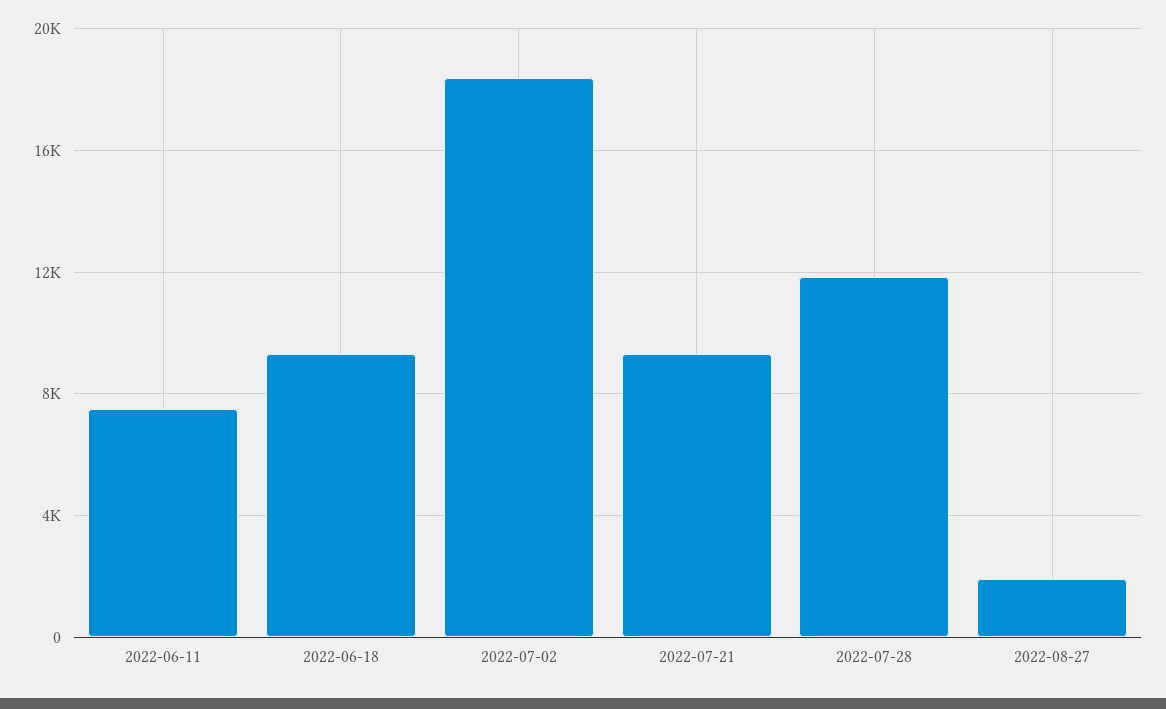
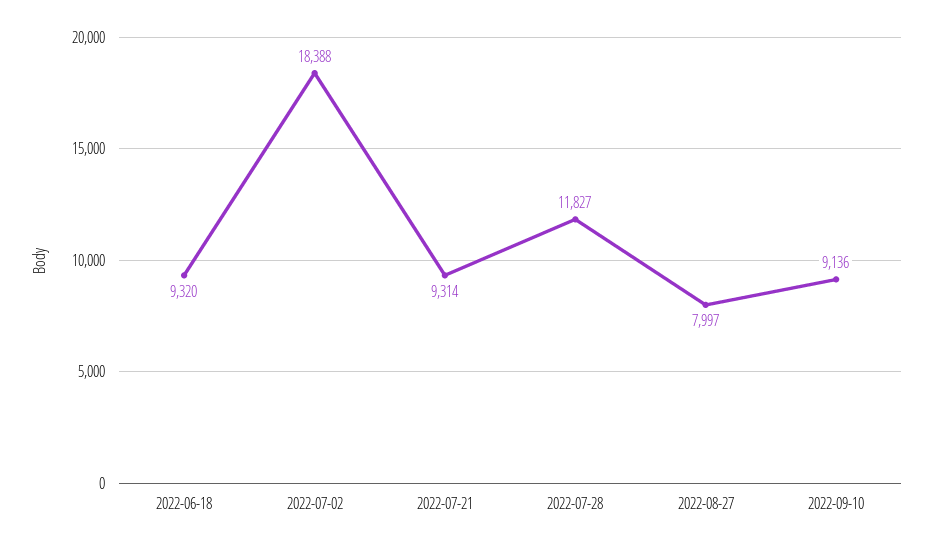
2022-06-11: 7500 -> none
2022-08-27: 2000 -> 7997
2022-09-10: none -> 9136

